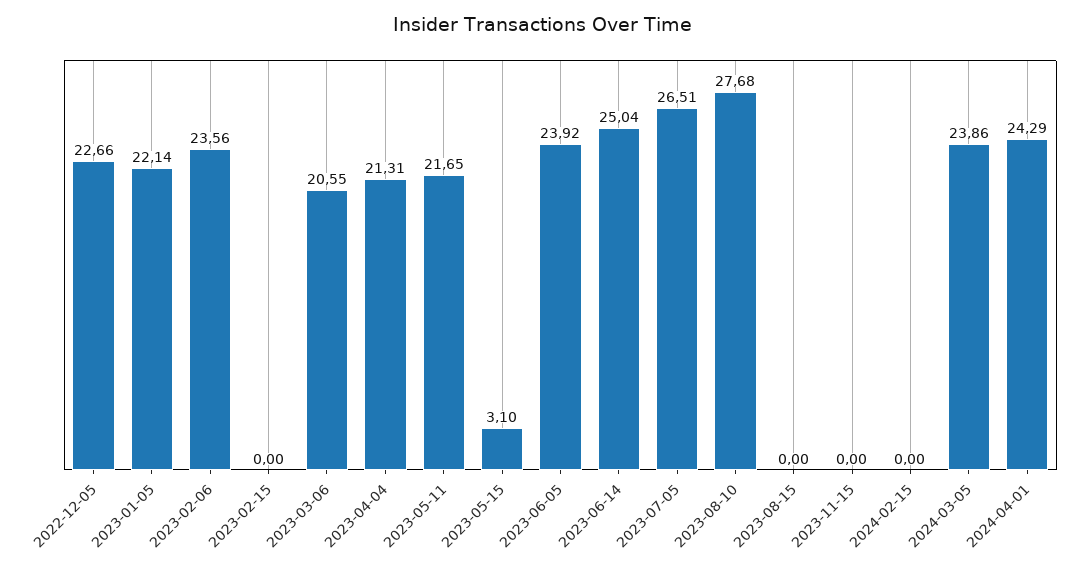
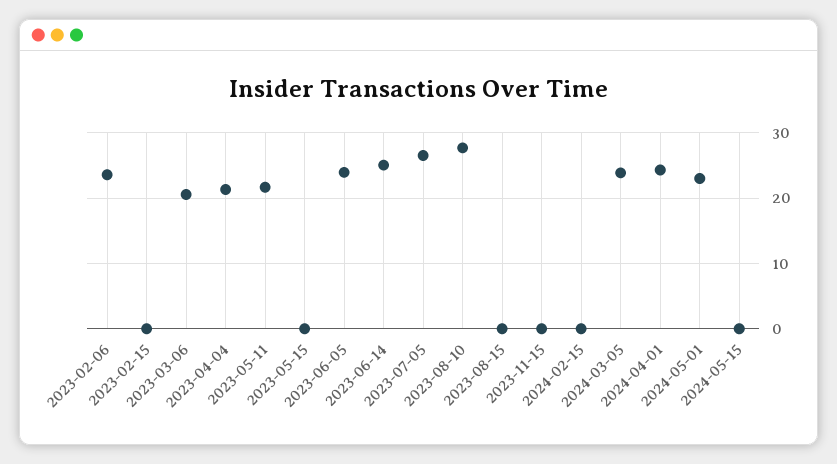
2022-12-05: 22.66 -> none
2023-01-05: 22.14 -> none
2023-05-15: 3.1 -> 0
2024-05-01: none -> 23
2024-05-15: none -> 0

